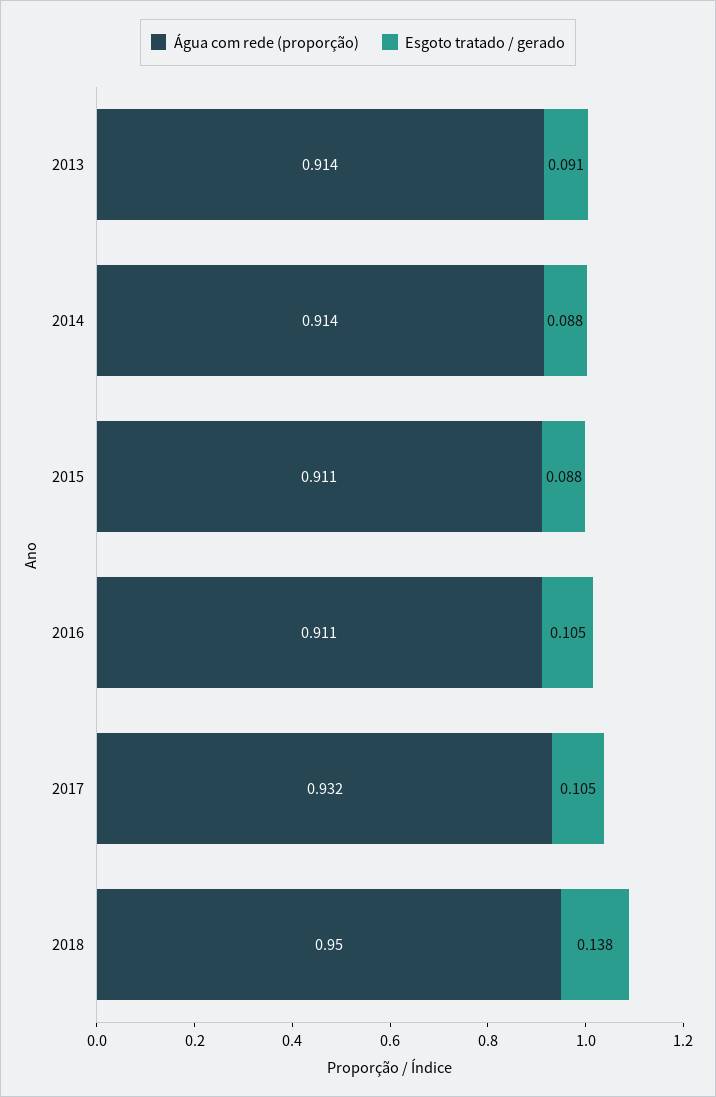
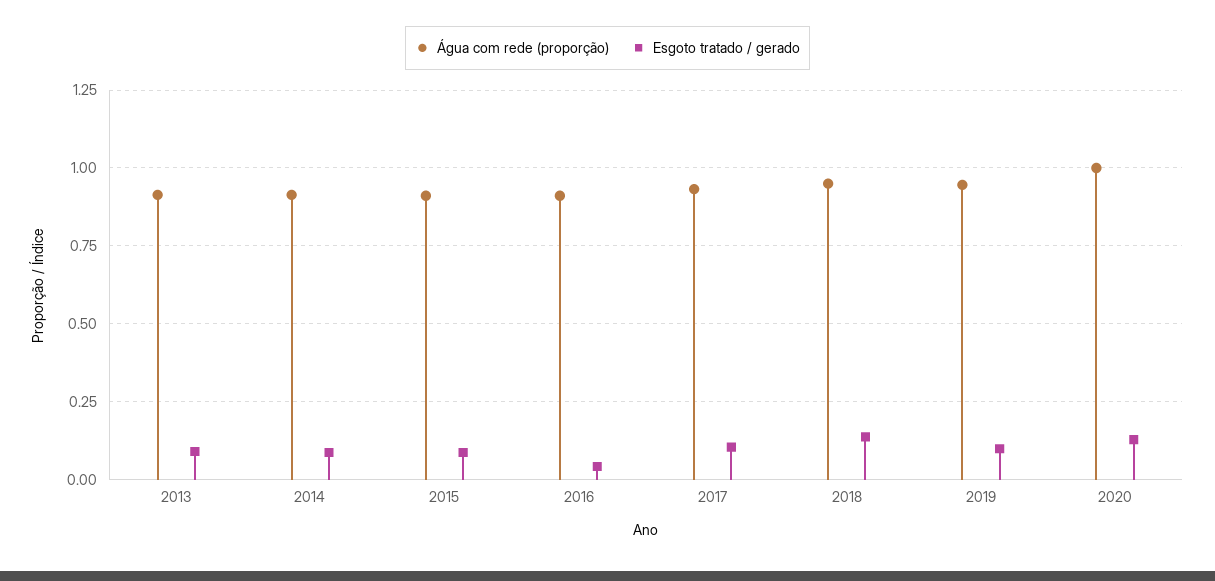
Esgoto tratado / gerado, 2016: 0.105 -> 0.05
Água com rede (proporção), 2019: none -> 0.95
Esgoto tratado / gerado, 2019: none -> 0.1
Água com rede (proporção), 2020: none -> 1
Esgoto tratado / gerado, 2020: none -> 0.125

